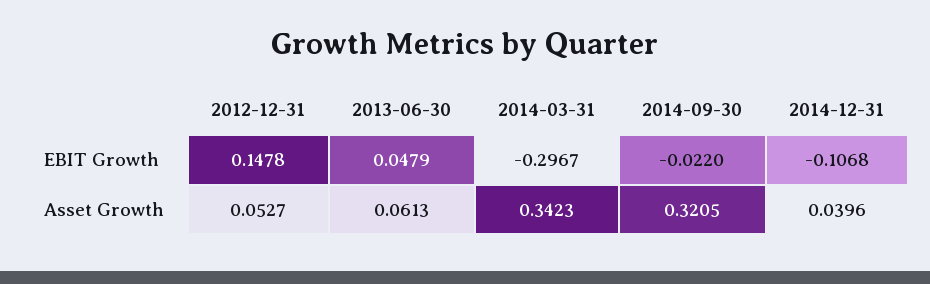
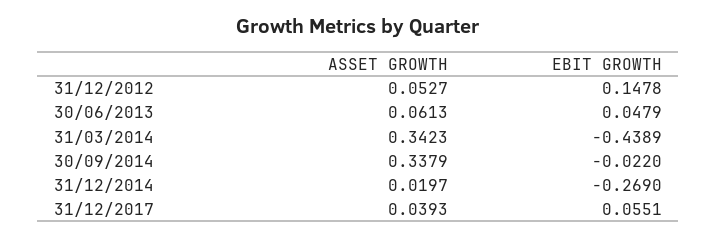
2014-03-31, EBIT Growth: -0.2967 -> -0.4389
2014-12-31, EBIT Growth: -0.1068 -> -0.269
2014-09-30, Asset Growth: 0.3205 -> 0.3379
2014-12-31, Asset Growth: 0.0396 -> 0.0197
31/12/2017, Asset Growth: none -> 0.0393
31/12/2017, EBIT Growth: none -> 0.0551

